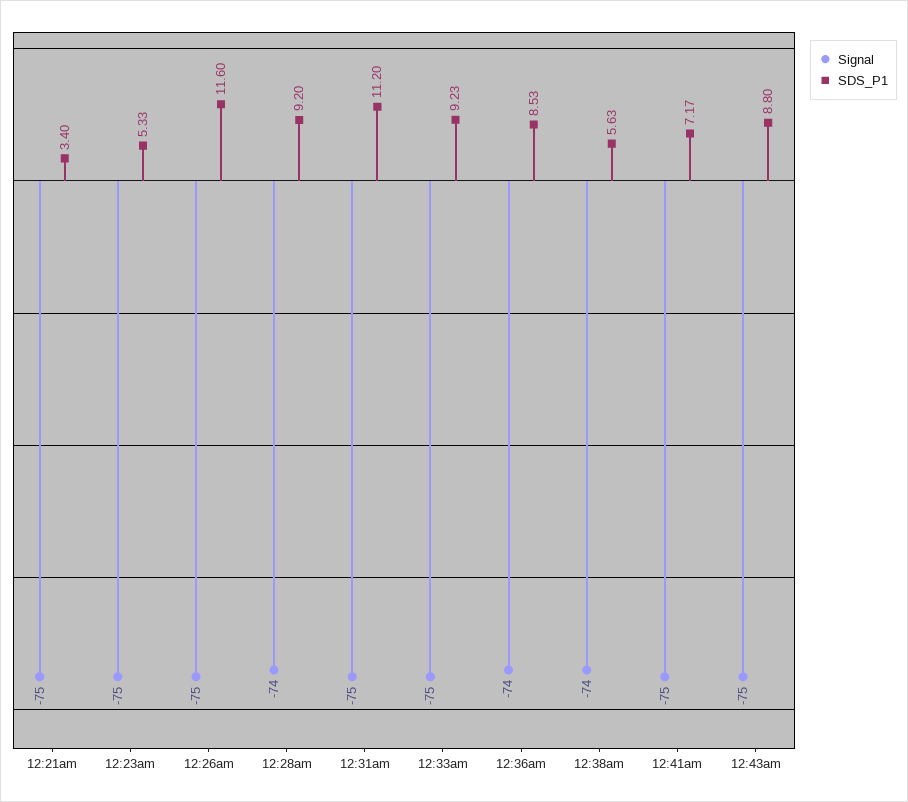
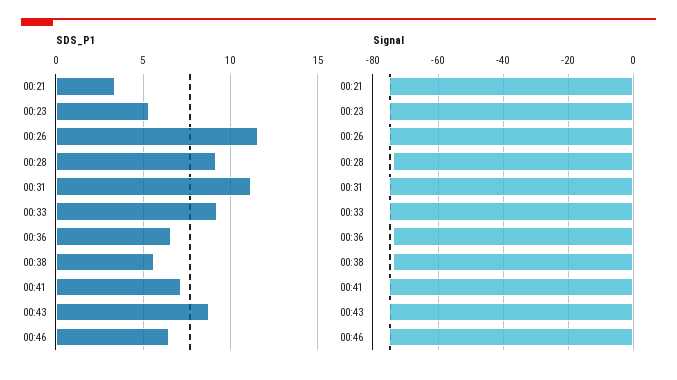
SDS_P1, 12:36am: 8.53 -> 6.5
SDS_P1, 00:46: none -> 6.5
Signal, 00:46: none -> -75

